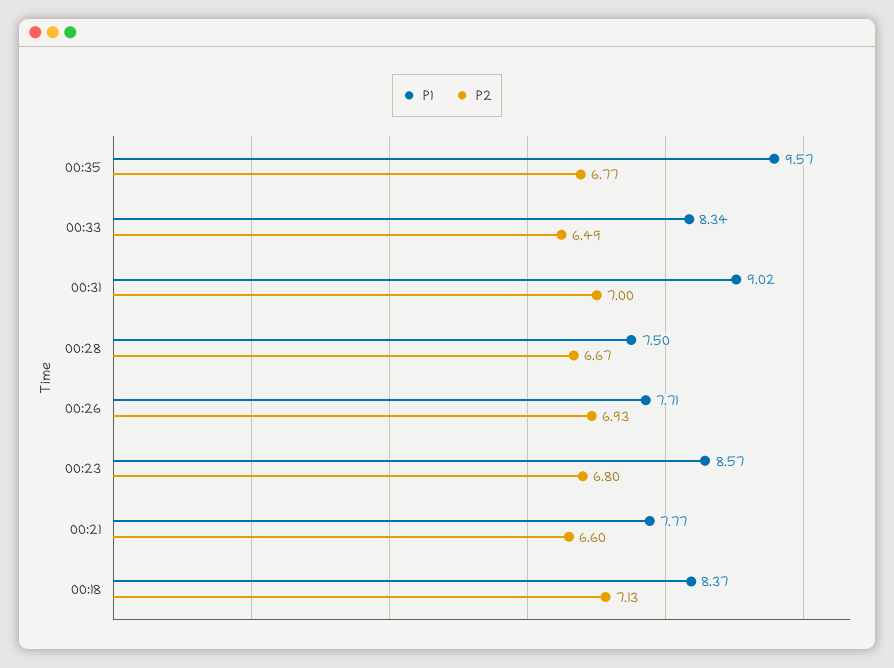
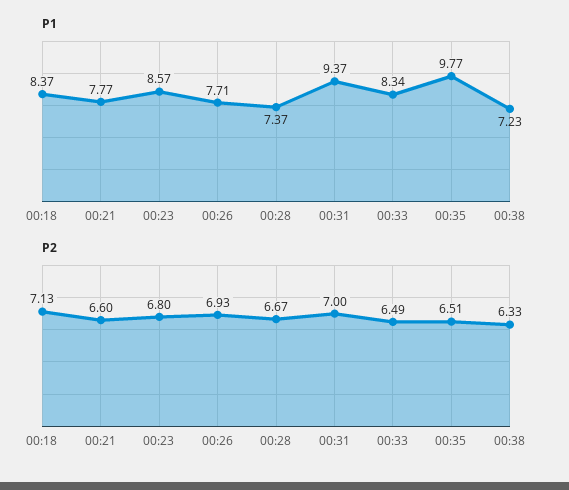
P1, 00:35: 9.57 -> 9.77
P2, 00:35: 6.77 -> 6.51
P1, 00:31: 9.02 -> 9.37
P1, 00:28: 7.5 -> 7.37
P1, 00:38: none -> 7.23
P2, 00:38: none -> 6.33

